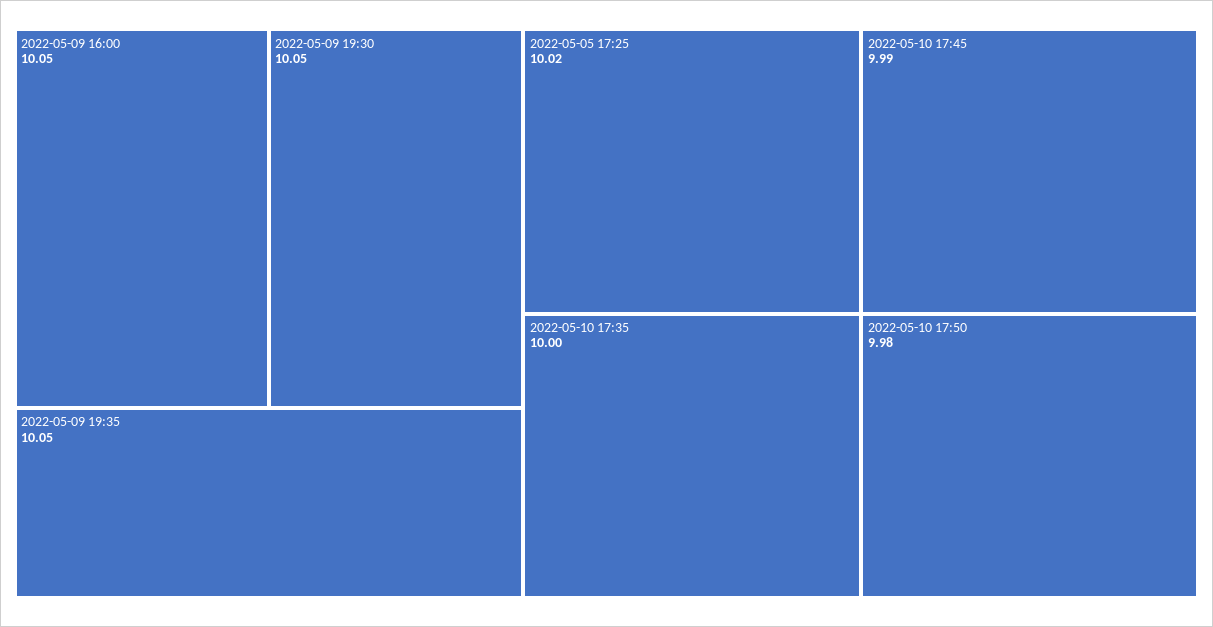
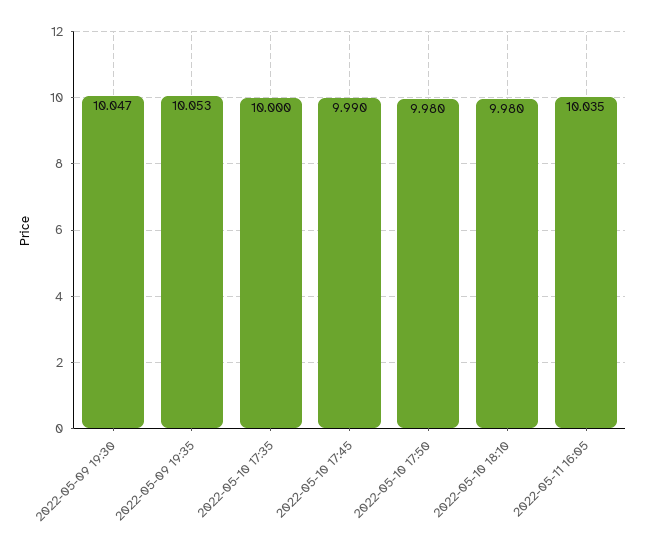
2022-05-09 16:00: 10.05 -> none
2022-05-09 19:30: 10.05 -> 10.047
2022-05-09 19:35: 10.05 -> 10.053
2022-05-05 17:25: 10.02 -> none
2022-05-10 18:10: none -> 9.98
2022-05-11 16:05: none -> 10.035

